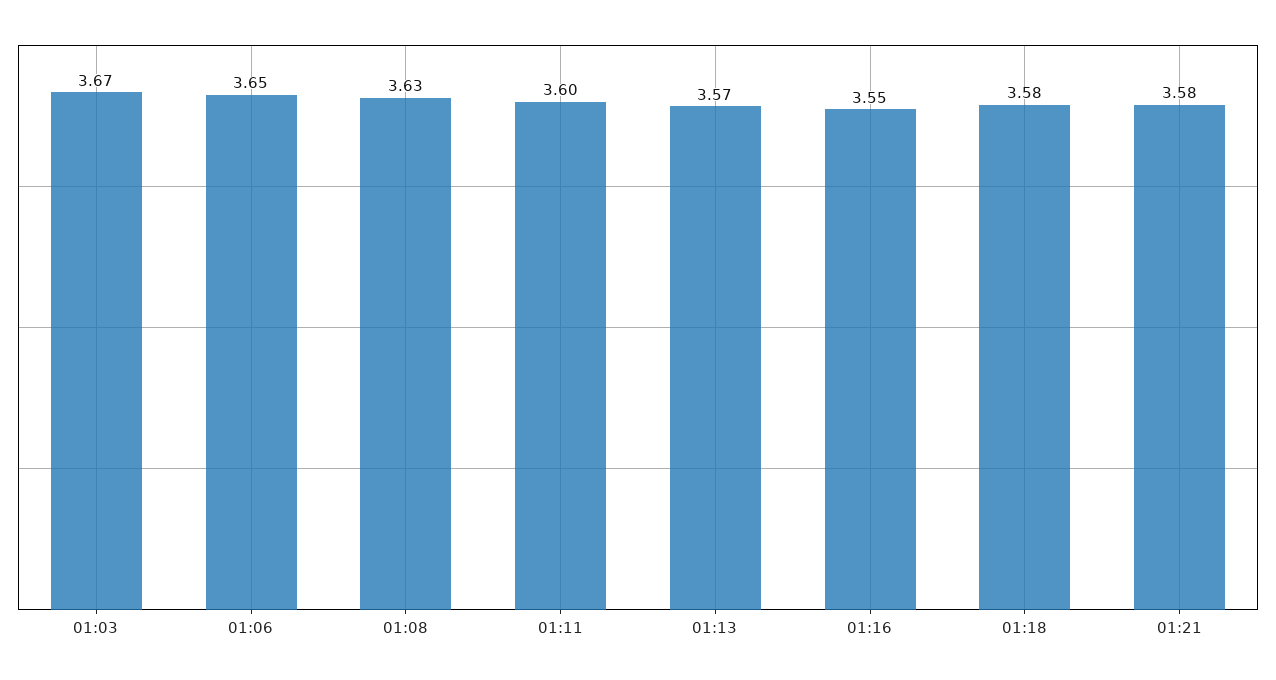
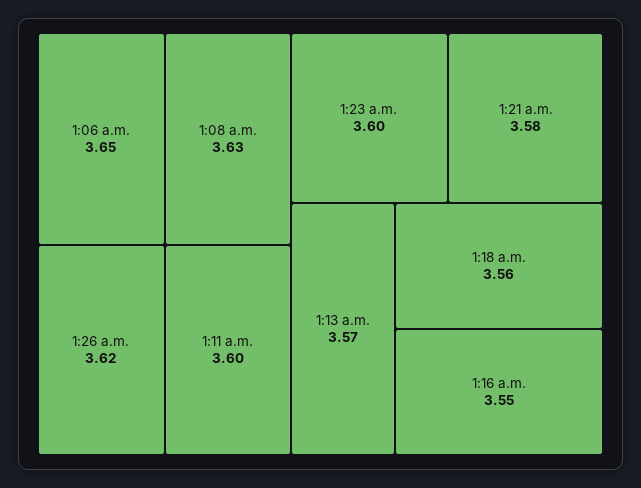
01:03: 3.67 -> none
01:18: 3.58 -> 3.56
1:26 a.m.: none -> 3.62
1:23 a.m.: none -> 3.6

